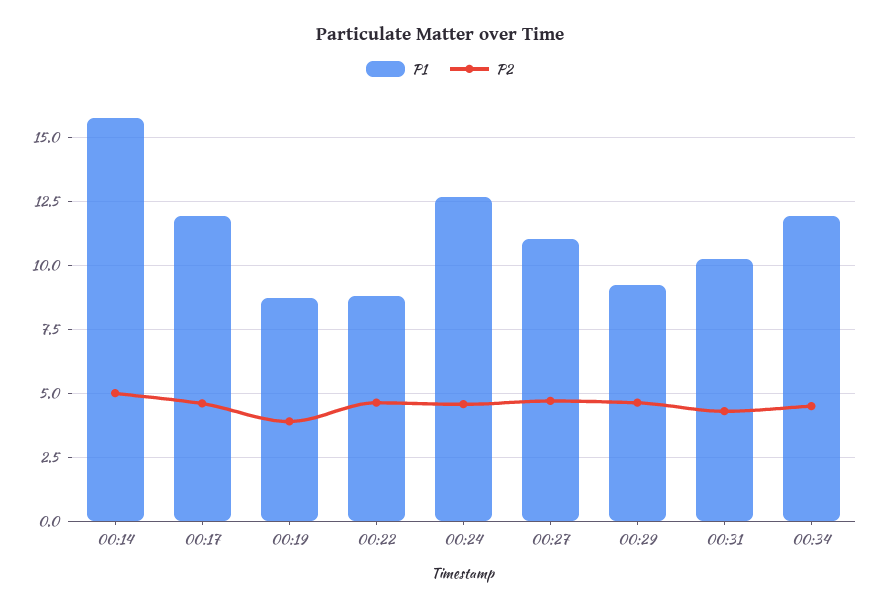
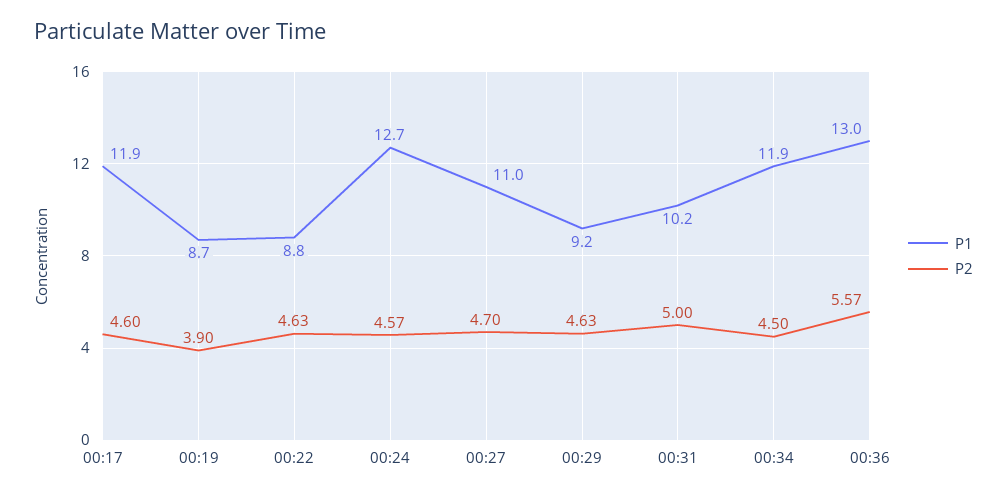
P1, 00:14: 15.75 -> none
P2, 00:14: 5 -> none
P2, 00:31: 4.25 -> 5
P1, 00:36: none -> 13
P2, 00:36: none -> 5.57

